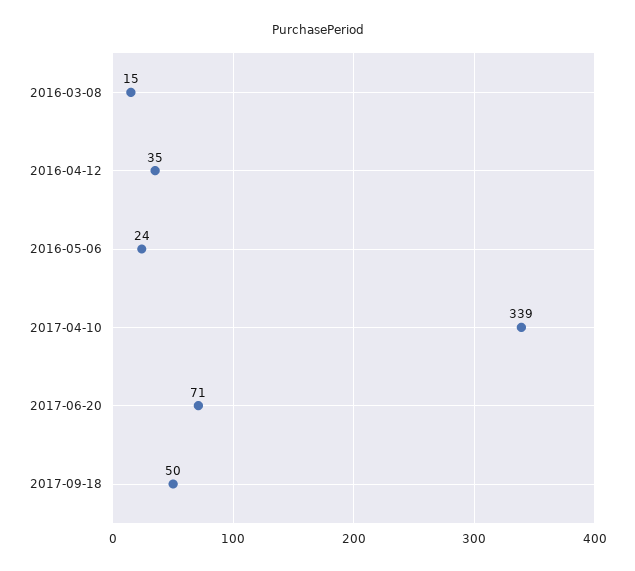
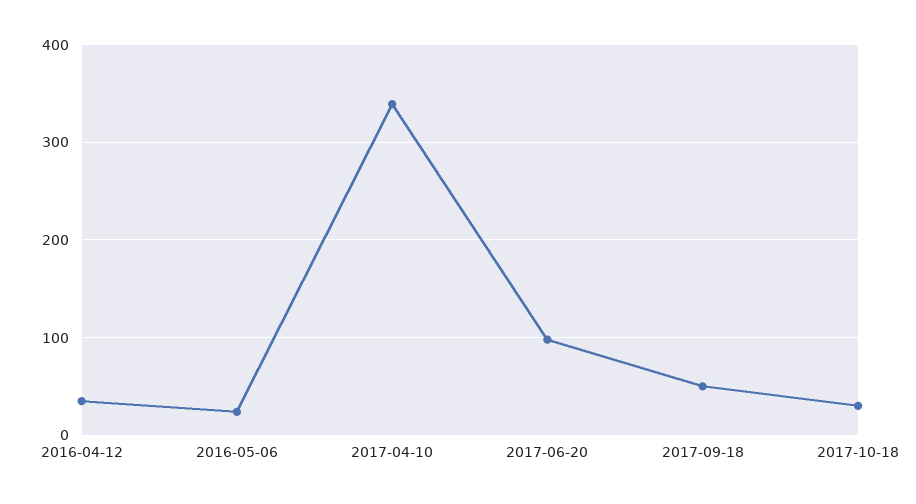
2016-03-08: 15 -> none
2017-06-20: 71 -> 100
2017-10-18: none -> 30

